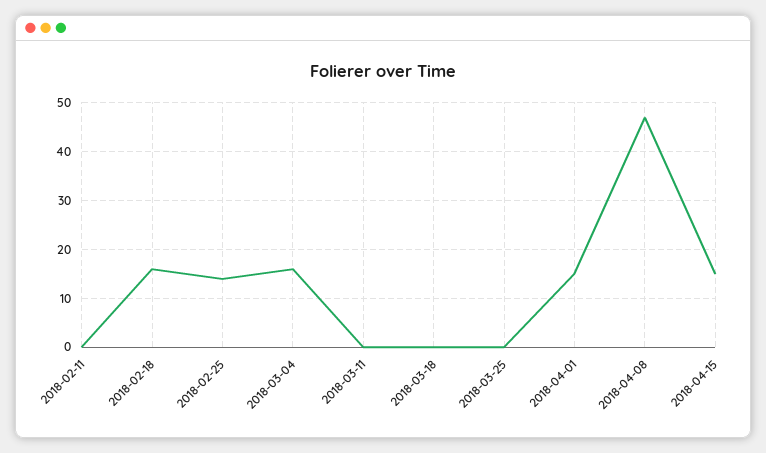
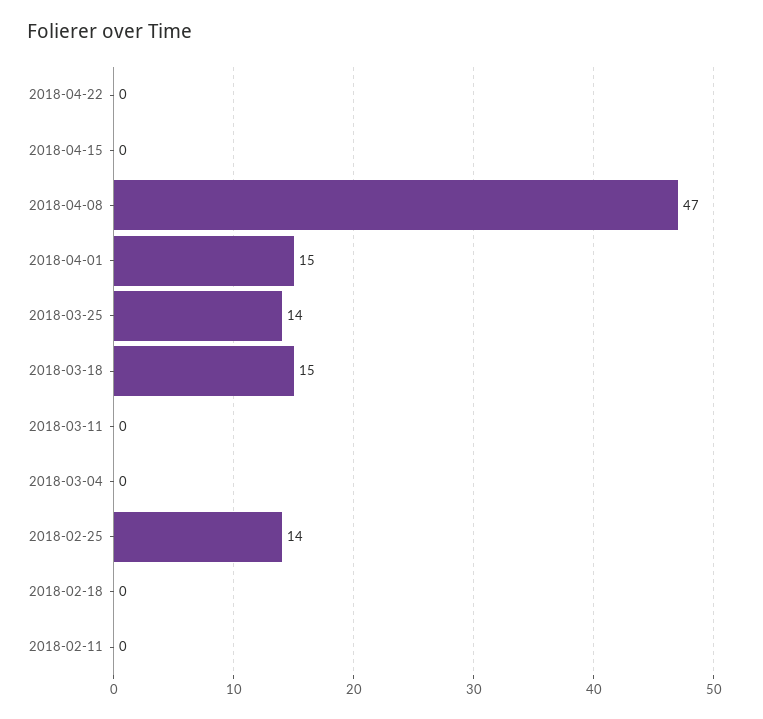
2018-02-18: 15 -> 0
2018-03-04: 15 -> 0
2018-03-18: 0 -> 15
2018-03-25: 0 -> 14
2018-04-15: 15 -> 0
2018-04-22: none -> 0

